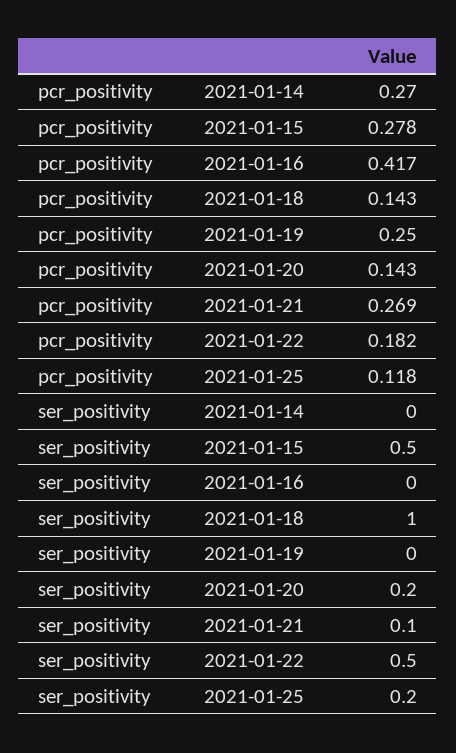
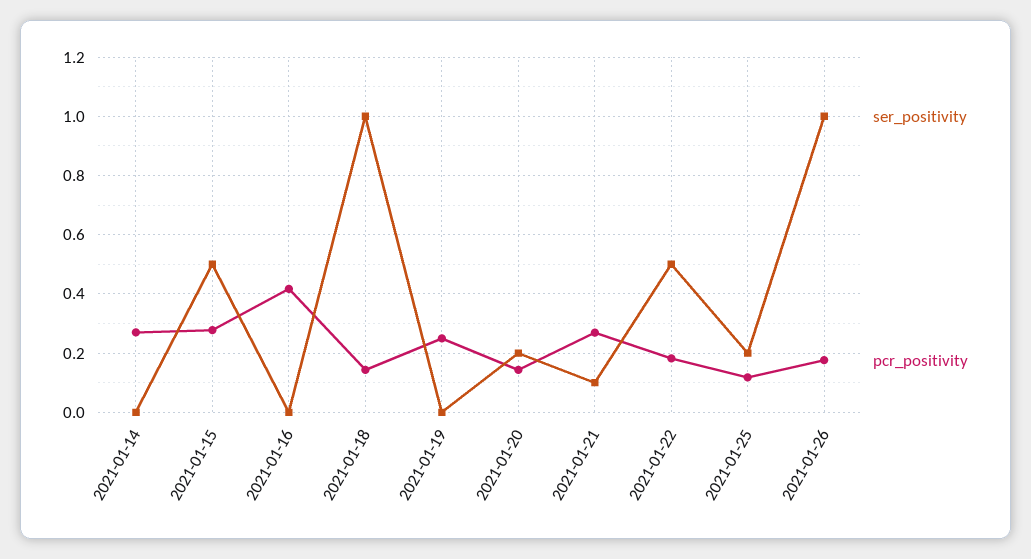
ser_positivity, 2021-01-26: none -> 1
pcr_positivity, 2021-01-26: none -> 0.175

